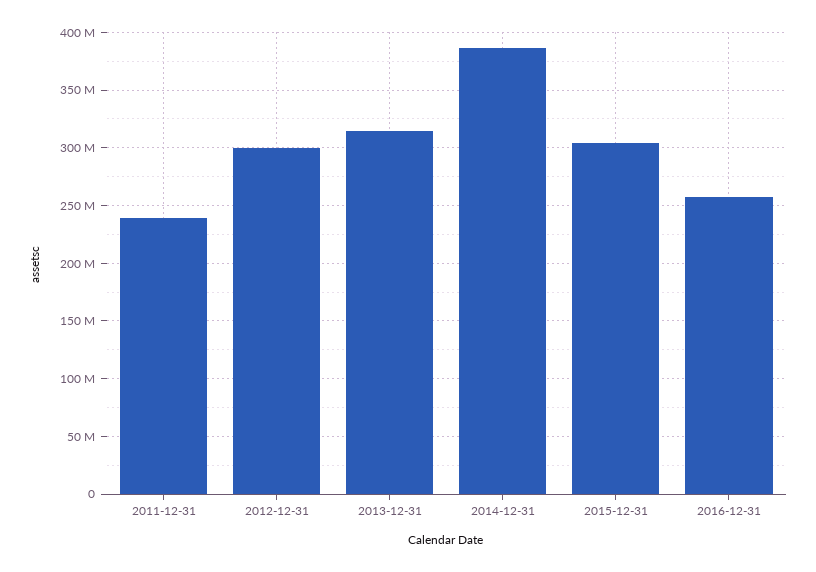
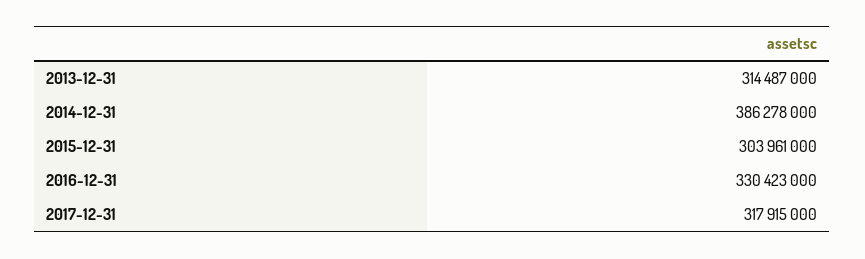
2011-12-31: 240000000 -> none
2012-12-31: 300000000 -> none
2016-12-31: 260000000 -> 330423000
2017-12-31: none -> 317915000

